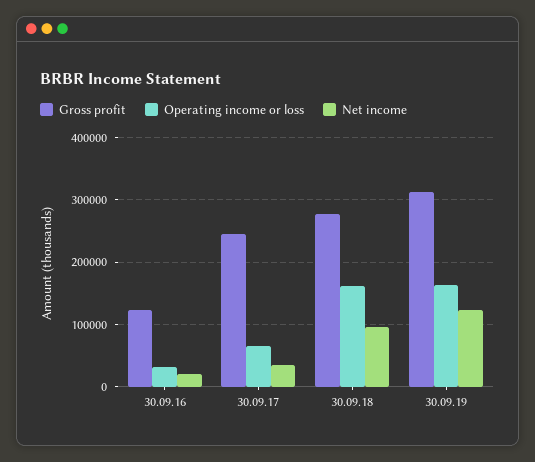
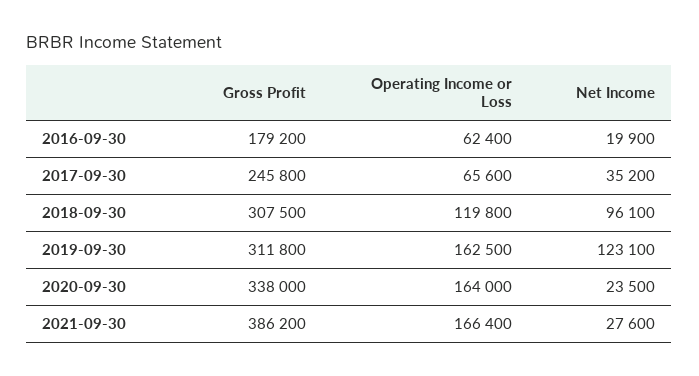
Gross profit, 30.09.16: 120000 -> 179200
Operating income or loss, 30.09.16: 30000 -> 62400
Gross profit, 30.09.18: 280000 -> 307500
Operating income or loss, 30.09.18: 160000 -> 119800
Gross profit, 2020-09-30: none -> 338000
Operating income or loss, 2020-09-30: none -> 164000
Net income, 2020-09-30: none -> 23500
Gross profit, 2021-09-30: none -> 386200
Operating income or loss, 2021-09-30: none -> 166400
Net income, 2021-09-30: none -> 27600

